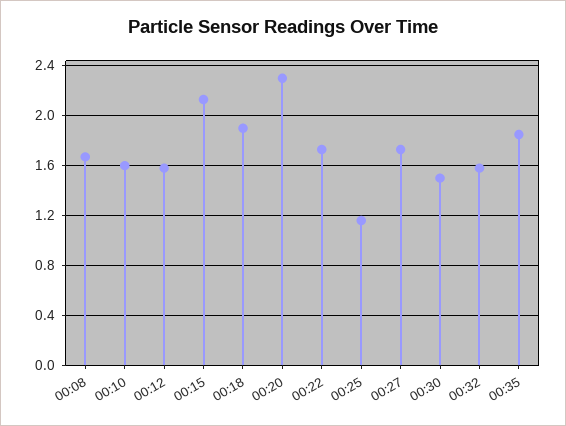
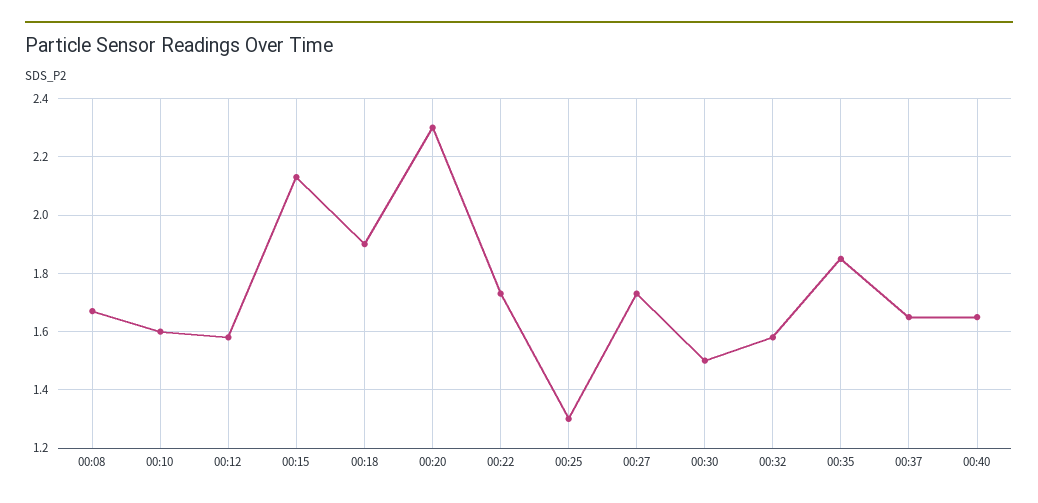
00:25: 1.15 -> 1.3
00:37: none -> 1.65
00:40: none -> 1.65

